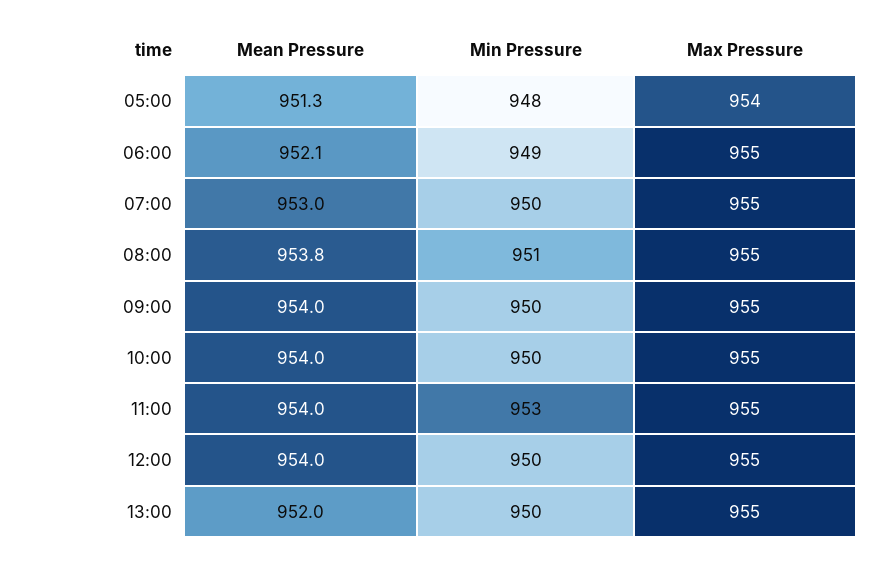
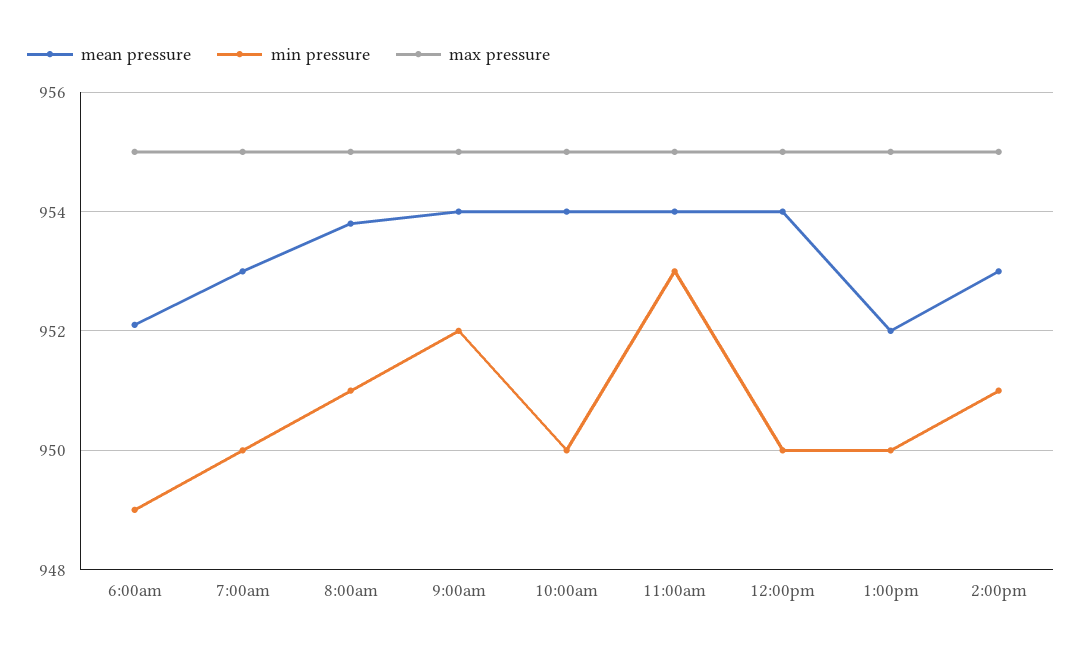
Mean Pressure, 05:00: 951.3 -> none
Min Pressure, 05:00: 948 -> none
Max Pressure, 05:00: 954 -> none
Min Pressure, 09:00: 950 -> 952
Mean Pressure, 2:00pm: none -> 953
Min Pressure, 2:00pm: none -> 951
Max Pressure, 2:00pm: none -> 955

